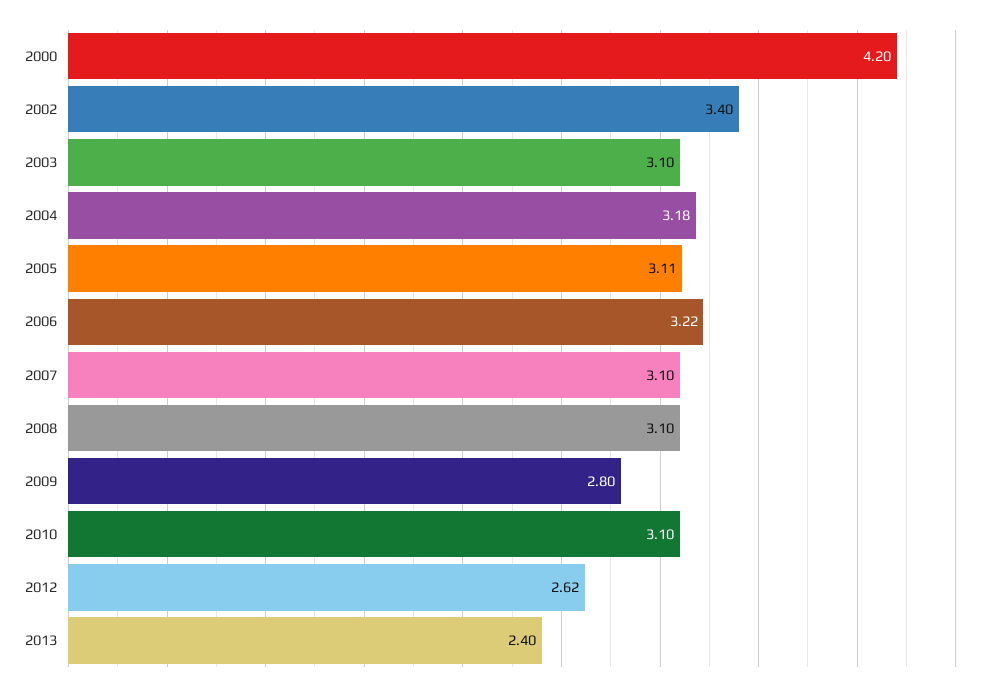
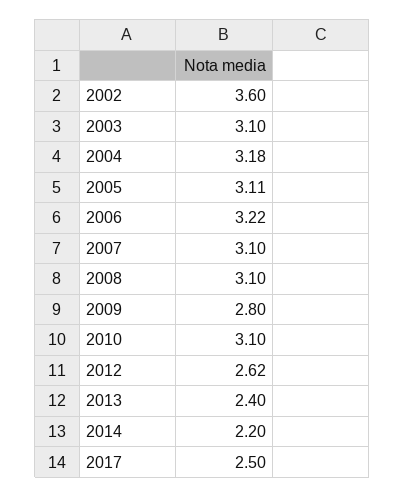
2000: 4.2 -> none
2002: 3.4 -> 3.6
2014: none -> 2.2
2017: none -> 2.5

